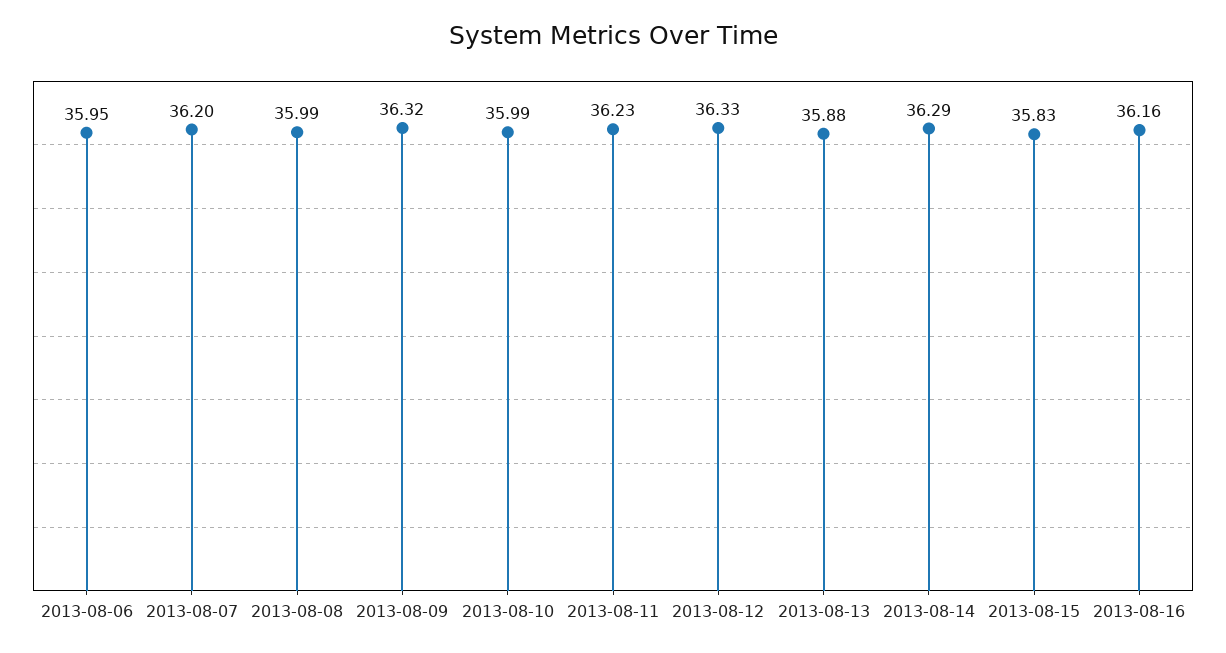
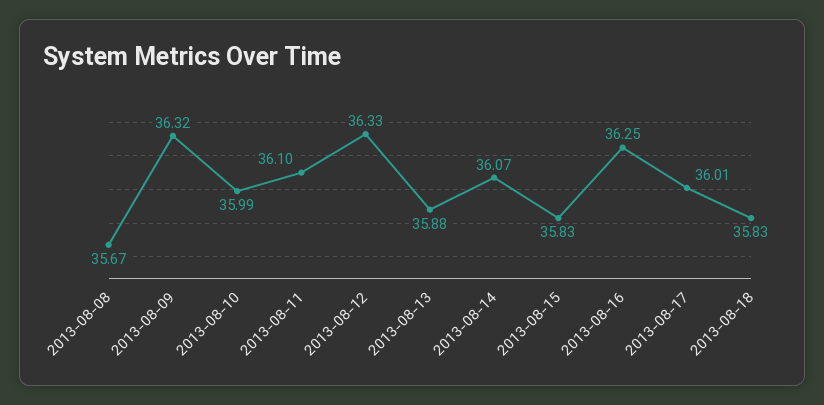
2013-08-06: 35.95 -> none
2013-08-07: 36.2 -> none
2013-08-08: 35.99 -> 35.67
2013-08-11: 36.23 -> 36.1
2013-08-14: 36.29 -> 36.07
2013-08-16: 36.16 -> 36.25
2013-08-17: none -> 36.01
2013-08-18: none -> 35.83

